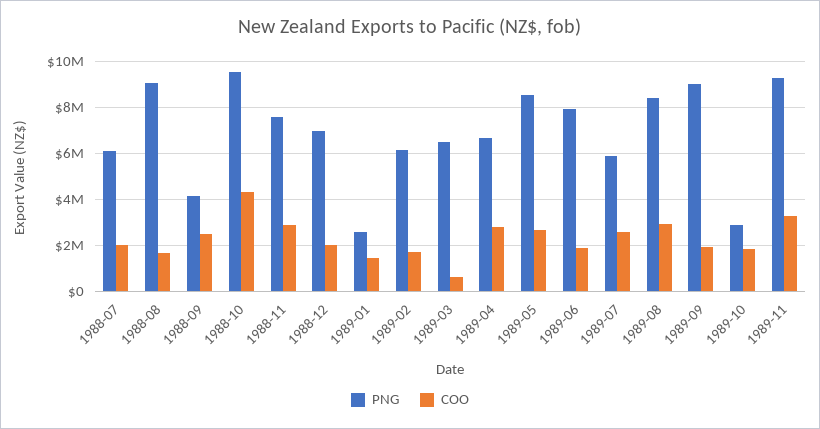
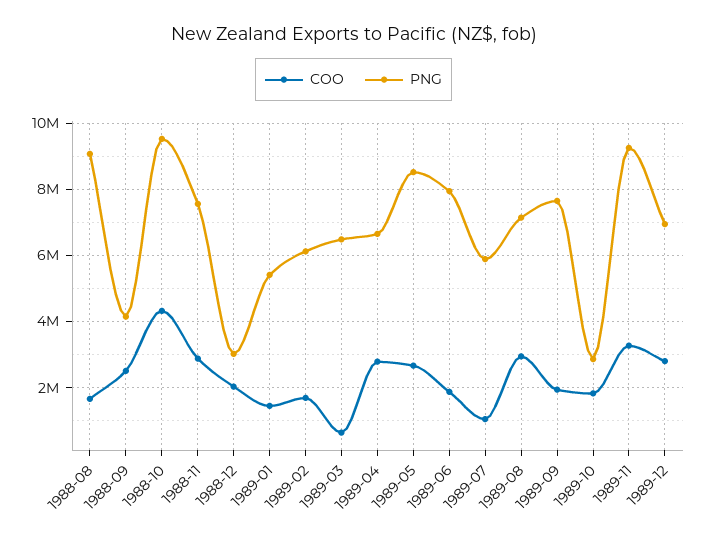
PNG, 1988-07: 6000000 -> none
COO, 1988-07: 2000000 -> none
PNG, 1988-12: 7000000 -> 3000000
PNG, 1989-01: 2500000 -> 5400000
COO, 1989-07: 2500000 -> 1000000
PNG, 1989-08: 8500000 -> 7200000
PNG, 1989-09: 9000000 -> 7600000
COO, 1989-12: none -> 2800000
PNG, 1989-12: none -> 7000000

